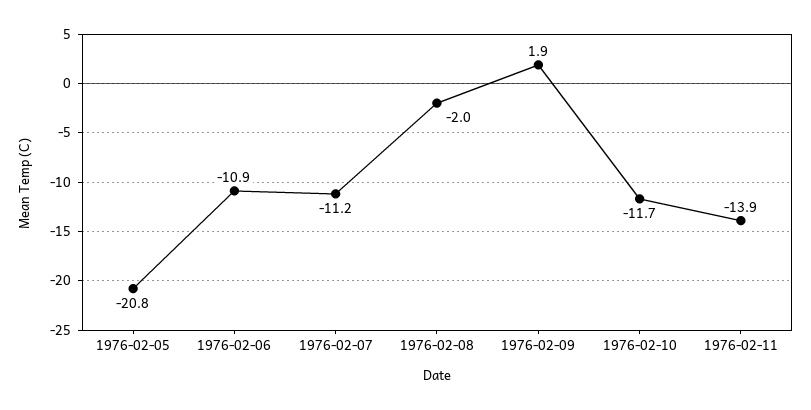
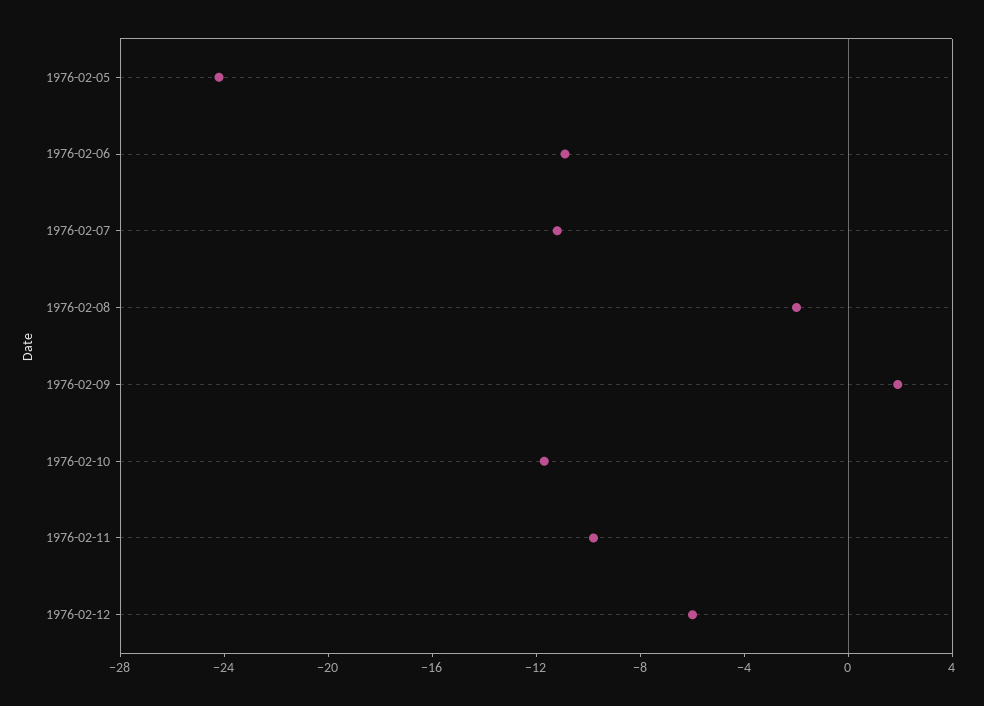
1976-02-05: -20.8 -> -24
1976-02-11: -13.9 -> -10
1976-02-12: none -> -6

